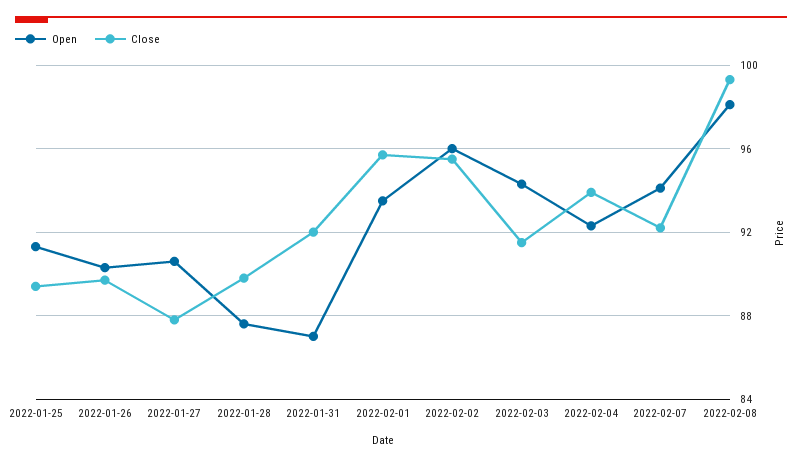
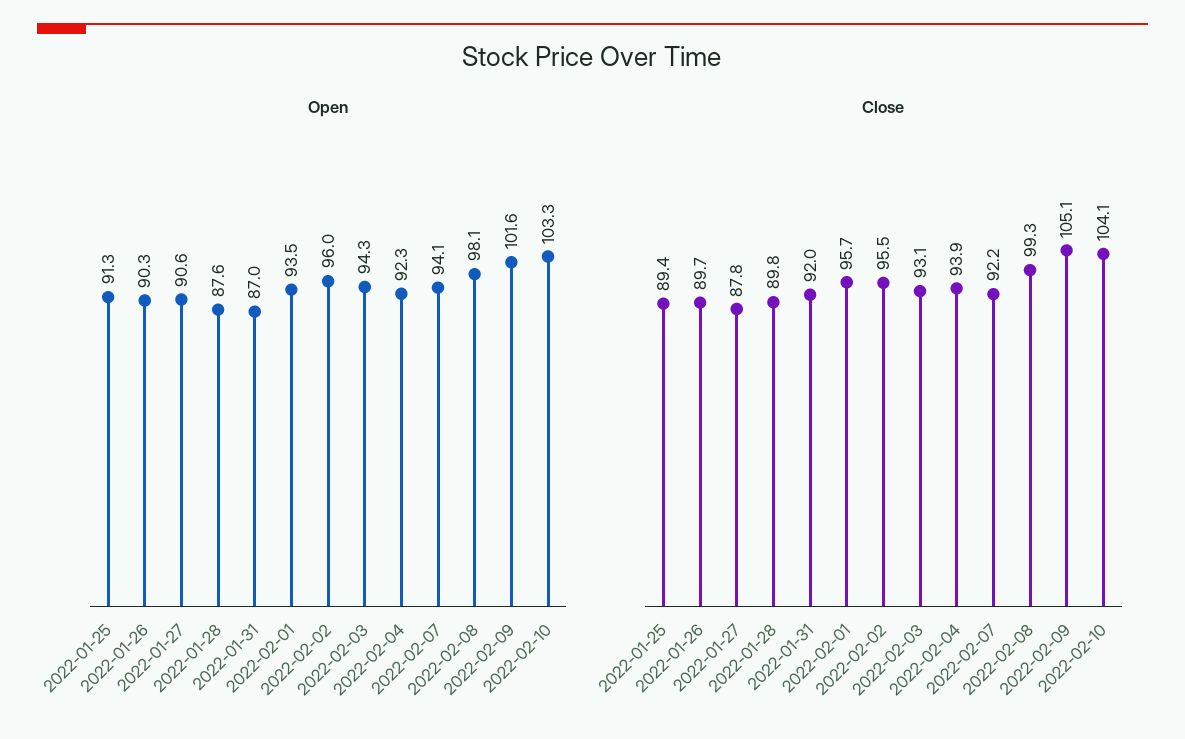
Close, 2022-02-03: 91.5 -> 93.1
Open, 2022-02-09: none -> 101.6
Open, 2022-02-10: none -> 103.3
Close, 2022-02-09: none -> 105.1
Close, 2022-02-10: none -> 104.1

